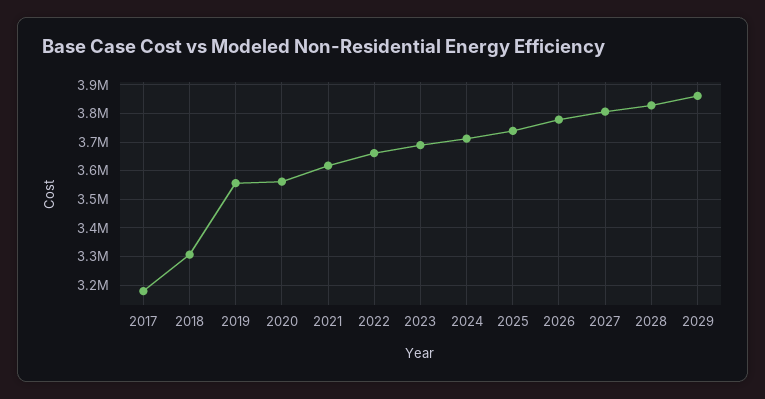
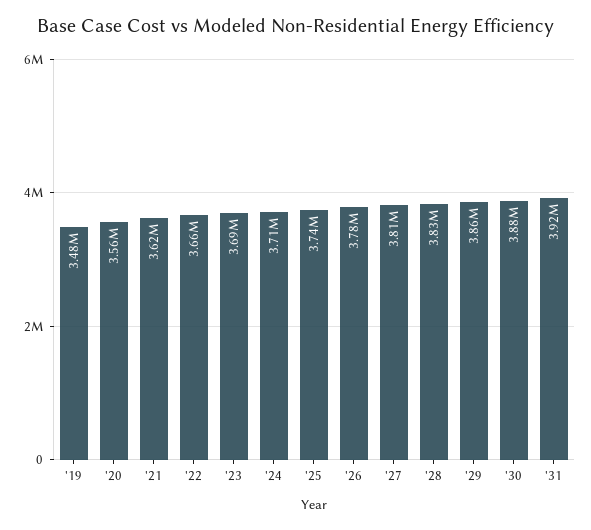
2017: 3175000 -> none
2018: 3300000 -> none
2019: 3550000 -> 3480000
'30: none -> 3880000
'31: none -> 3920000

